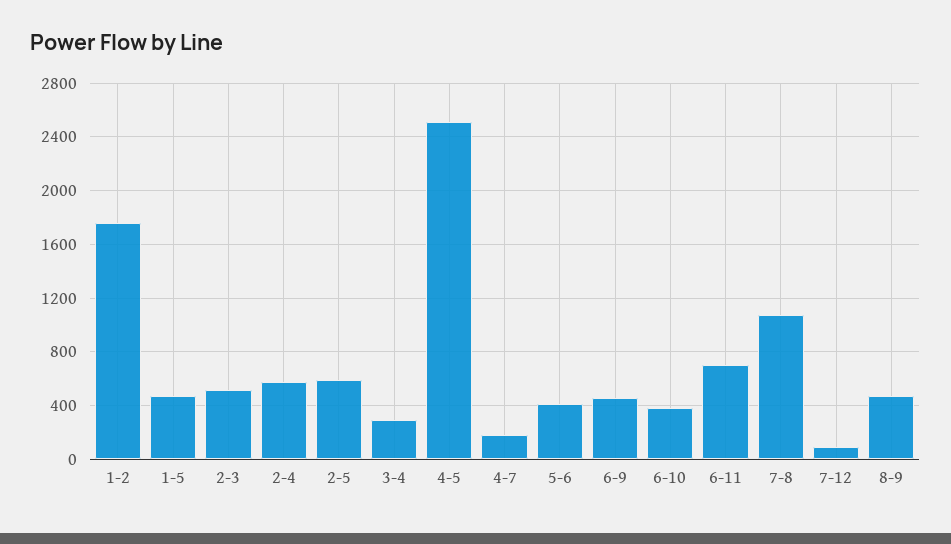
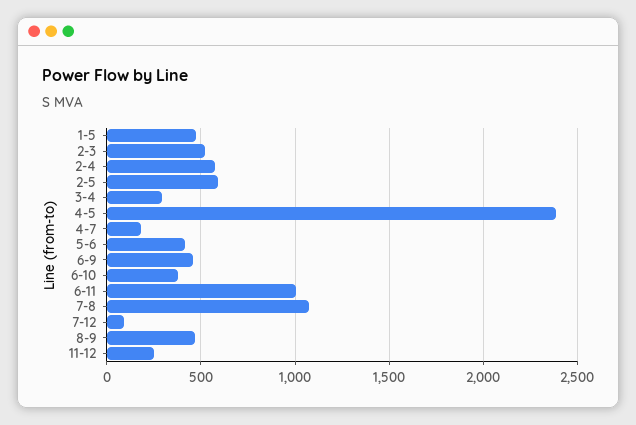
1-2: 1750 -> none
4-5: 2500 -> 2400
6-11: 700 -> 1000
11-12: none -> 250

